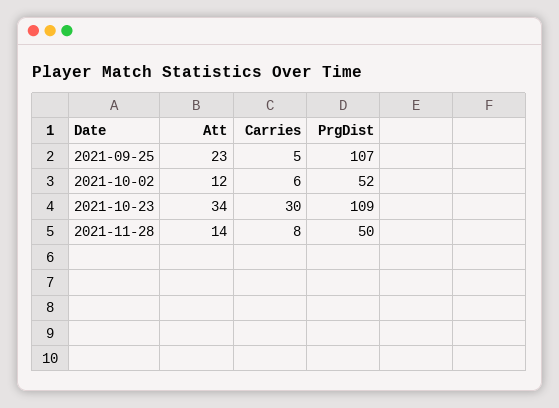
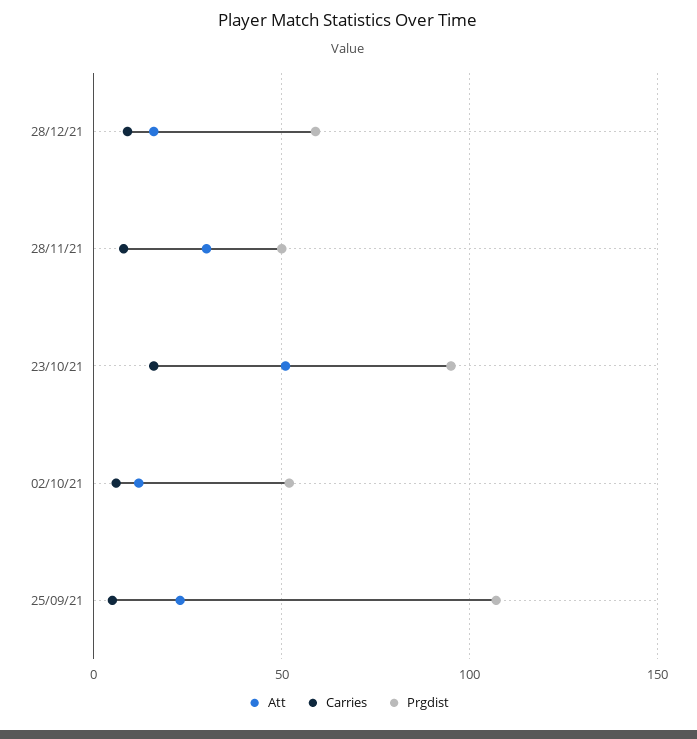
Att, 2021-10-23: 34 -> 50
Carries, 2021-10-23: 30 -> 15
PrgDist, 2021-10-23: 109 -> 95
Att, 2021-11-28: 14 -> 30
Att, 28/12/21: none -> 15
Carries, 28/12/21: none -> 10
PrgDist, 28/12/21: none -> 60

